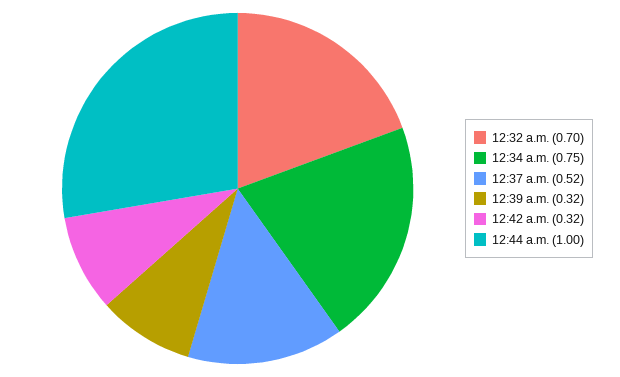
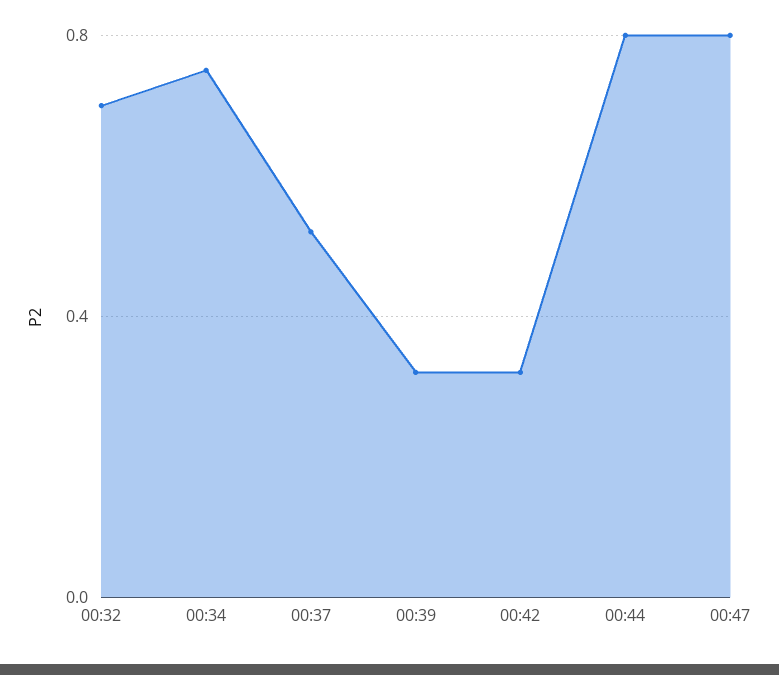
12:44 a.m.: 1 -> 0.8
00:47: none -> 0.8

